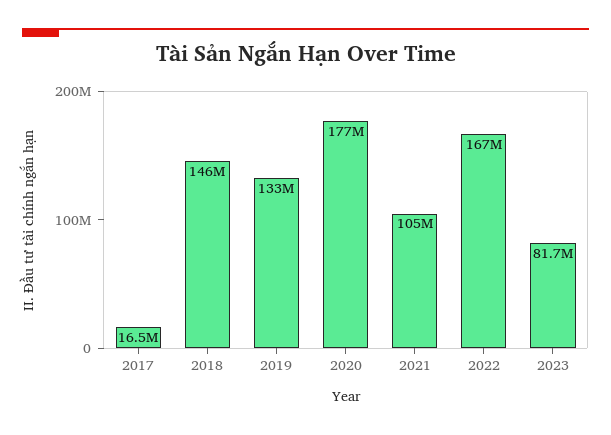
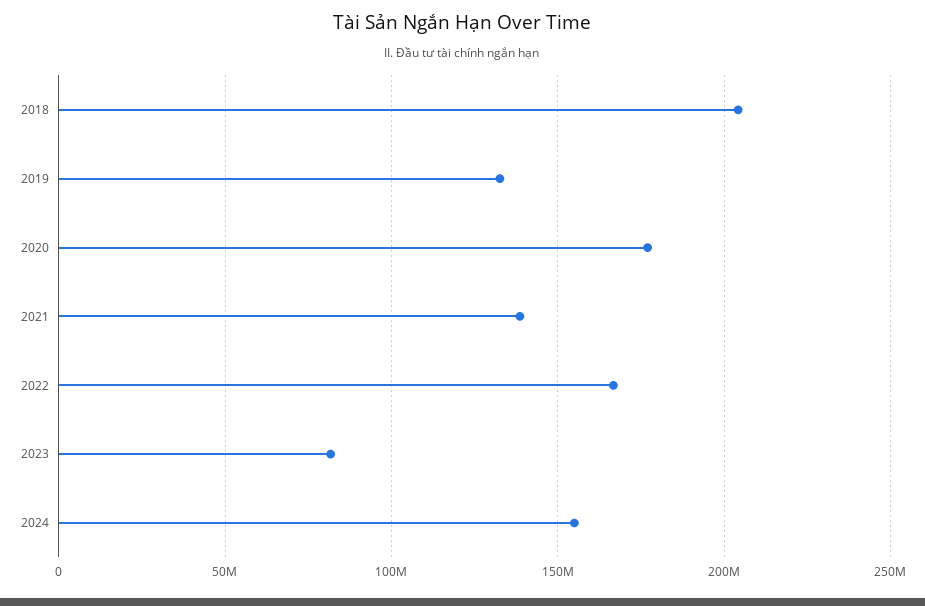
2017: 16500000 -> none
2018: 146000000 -> 205000000
2021: 105000000 -> 140000000
2024: none -> 155000000

